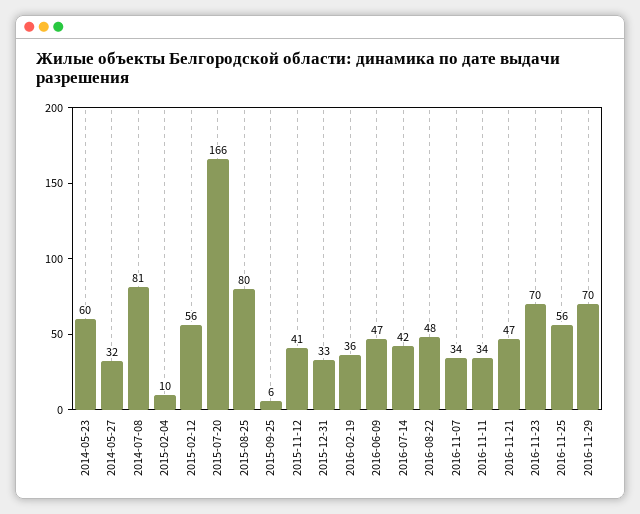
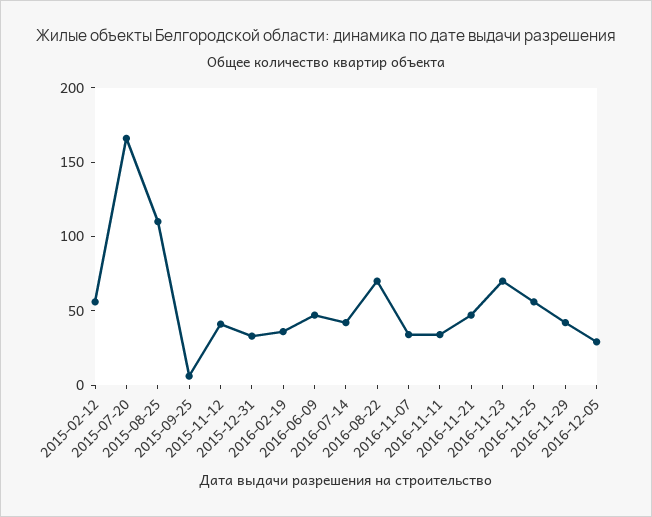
2014-05-23: 60 -> none
2014-05-27: 32 -> none
2014-07-08: 81 -> none
2015-02-04: 10 -> none
2015-08-25: 80 -> 110
2016-08-22: 48 -> 70
2016-11-29: 70 -> 40
2016-12-05: none -> 30

